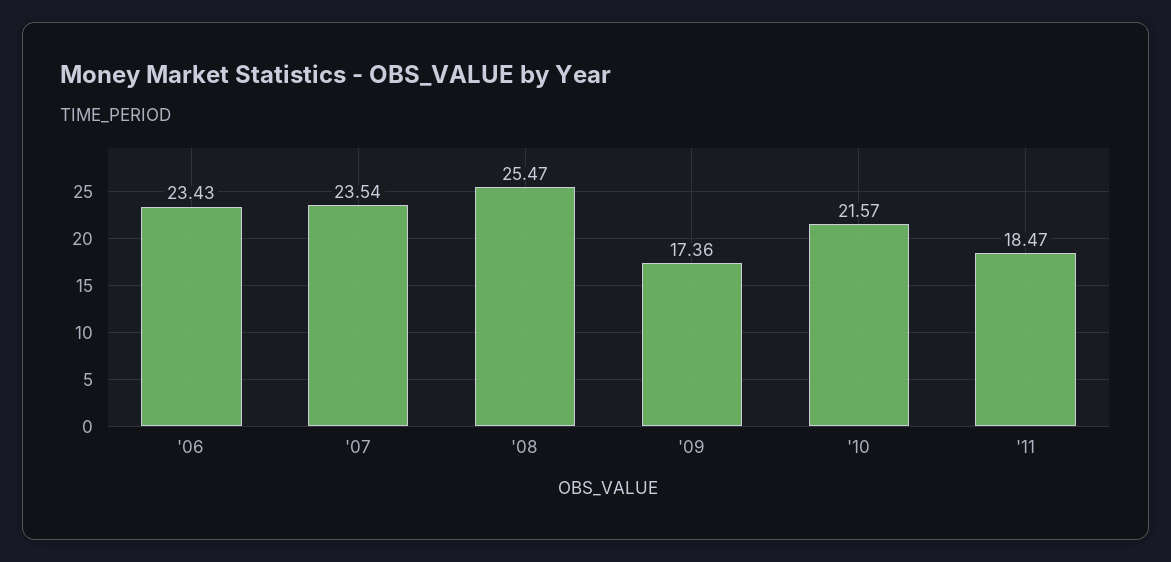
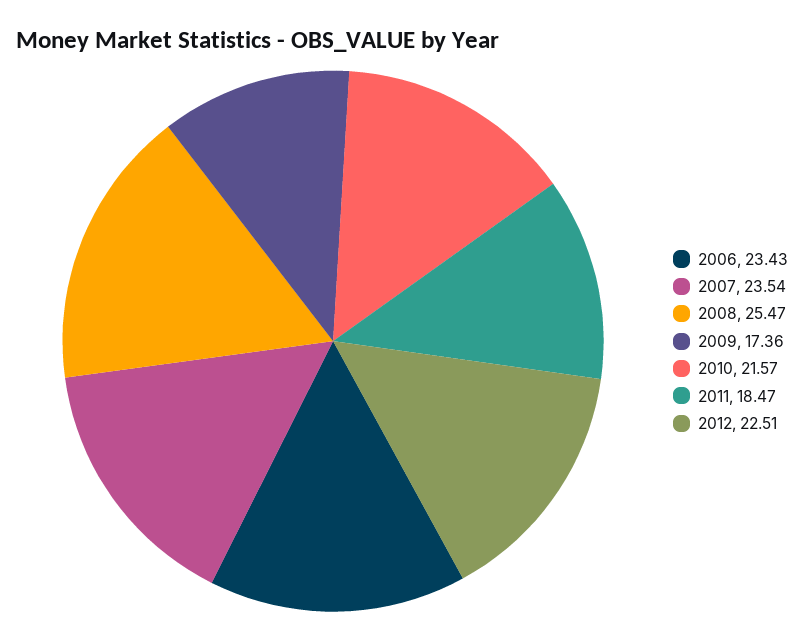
2012: none -> 22.51

